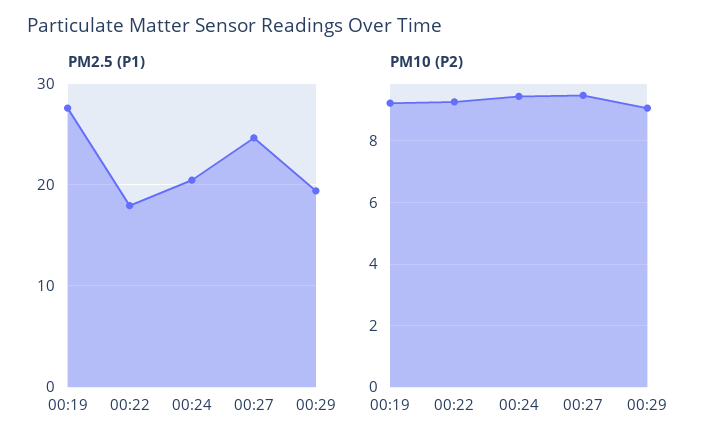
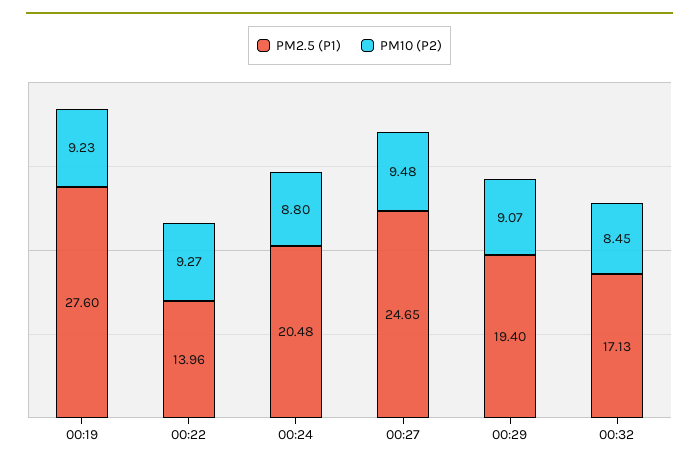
PM2.5 (P1), 00:22: 18 -> 13.96
PM10 (P2), 00:24: 9.4 -> 8.8
PM2.5 (P1), 00:32: none -> 17.13
PM10 (P2), 00:32: none -> 8.45

